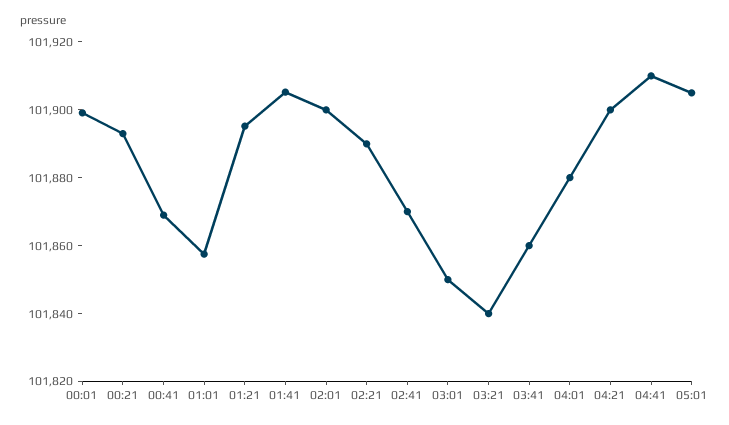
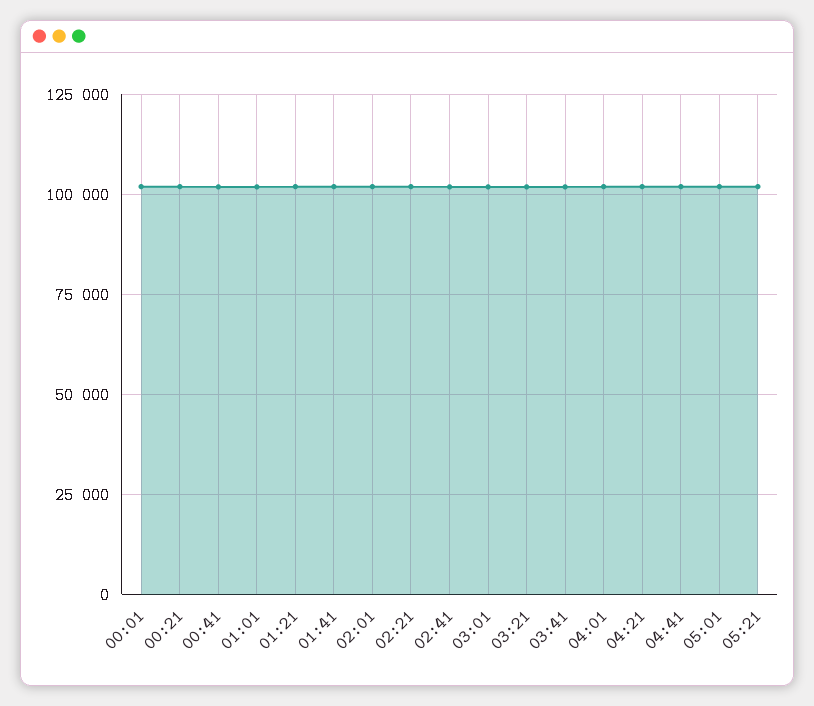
05:21: none -> 102500

